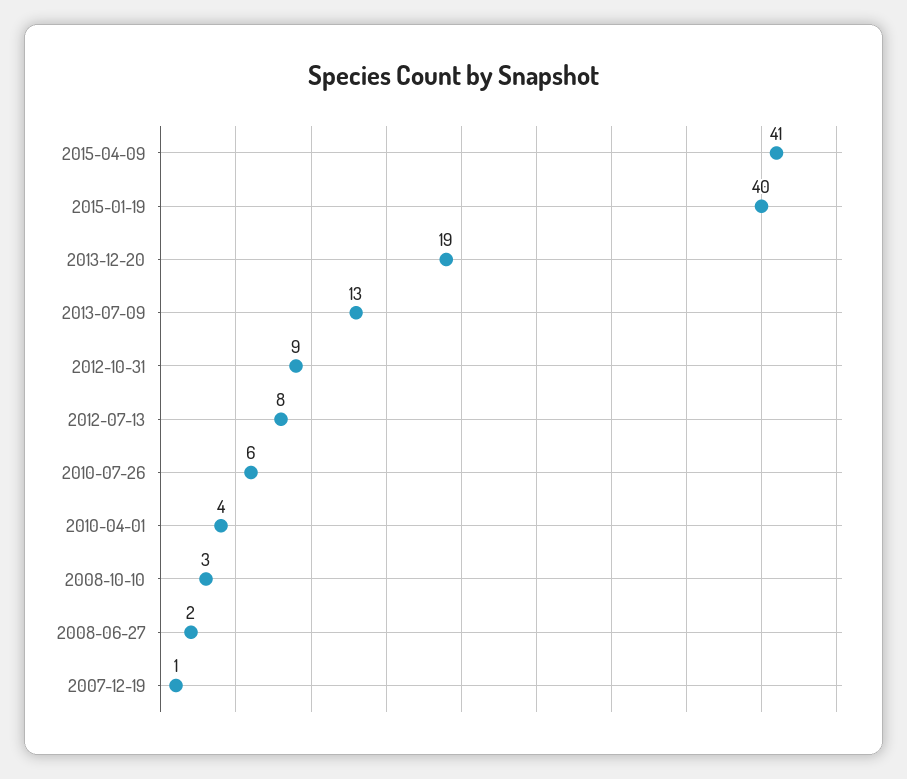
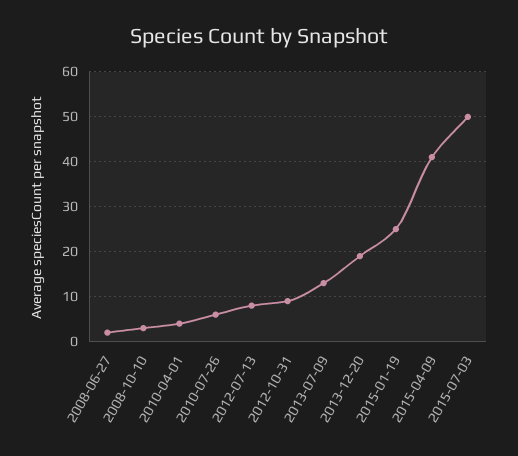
2015-01-19: 40 -> 25
2007-12-19: 1 -> none
2015-07-03: none -> 50

